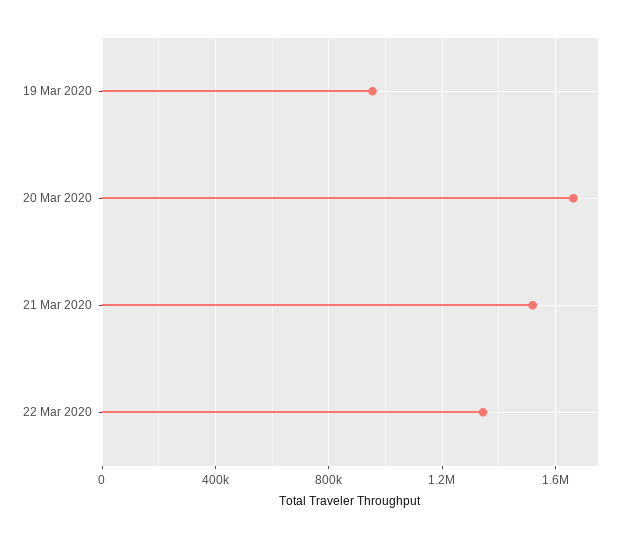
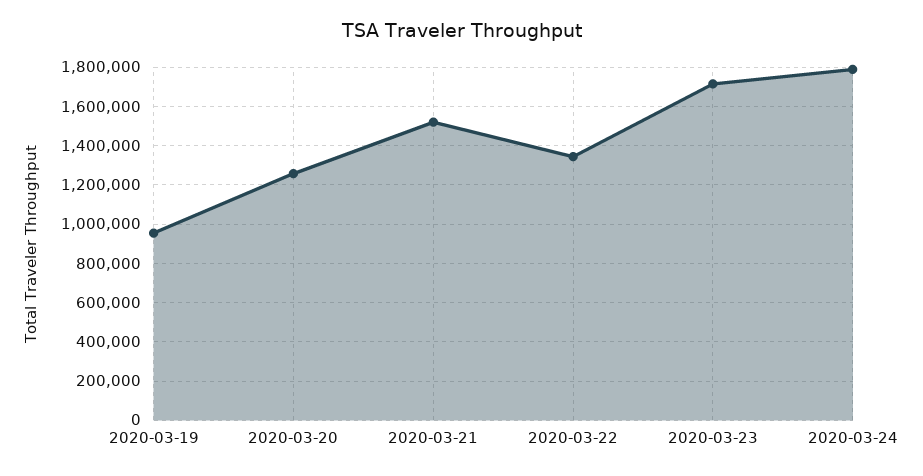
20 Mar 2020: 1650000 -> 1250000
2020-03-23: none -> 1700000
2020-03-24: none -> 1800000

